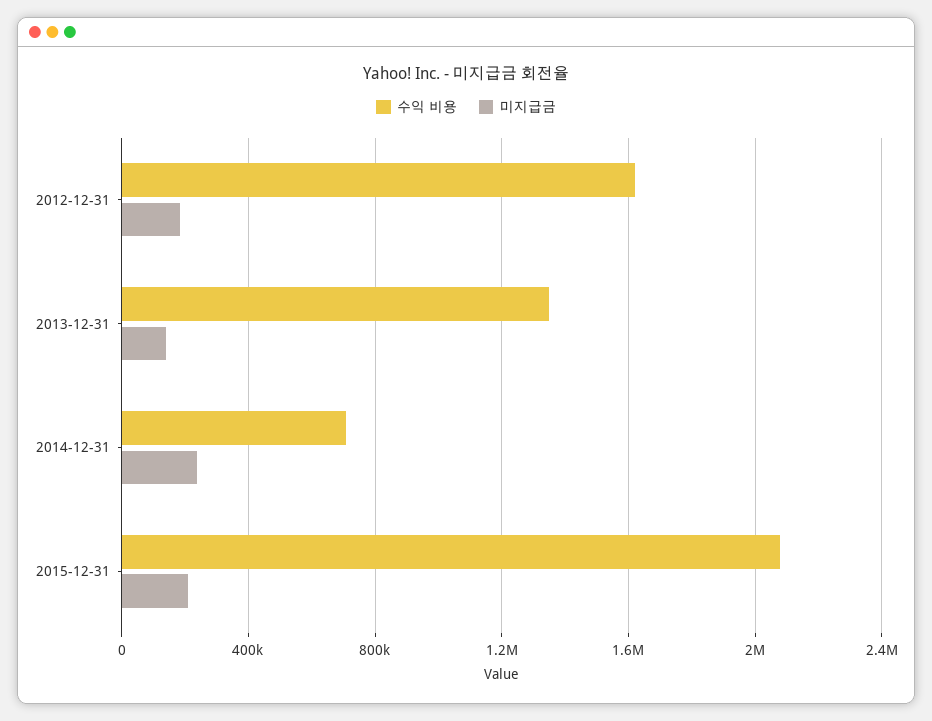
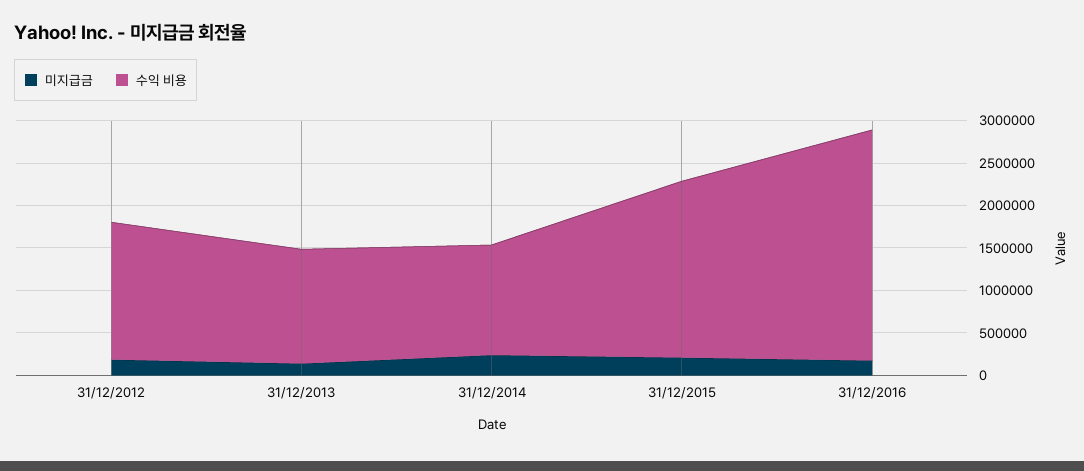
수익 비용, 2014-12-31: 700000 -> 1300000
미지급금, 31/12/2016: none -> 200000
수익 비용, 31/12/2016: none -> 2700000

